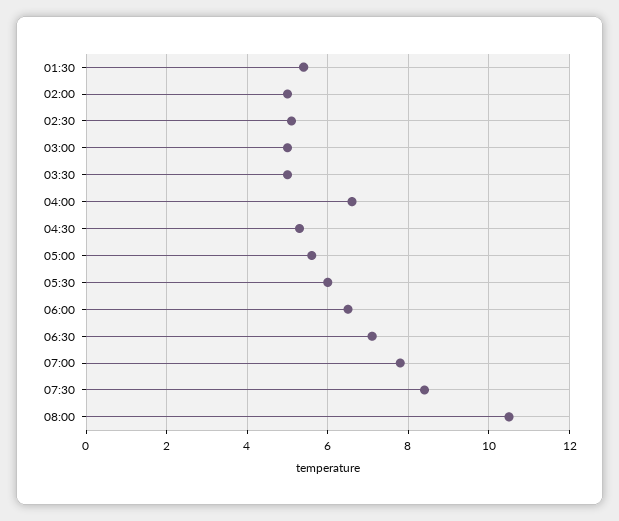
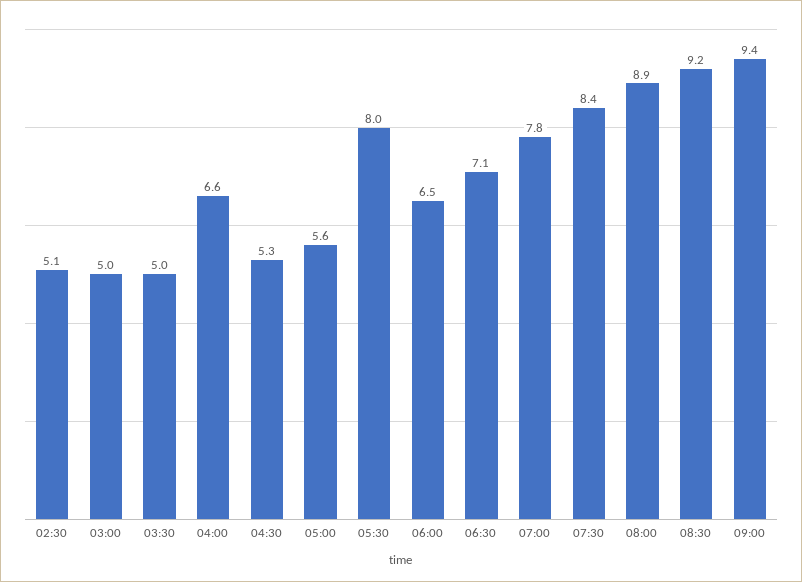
01:30: 5.5 -> none
02:00: 5 -> none
05:30: 6 -> 8
08:00: 10.5 -> 8.9
08:30: none -> 9.2
09:00: none -> 9.4

